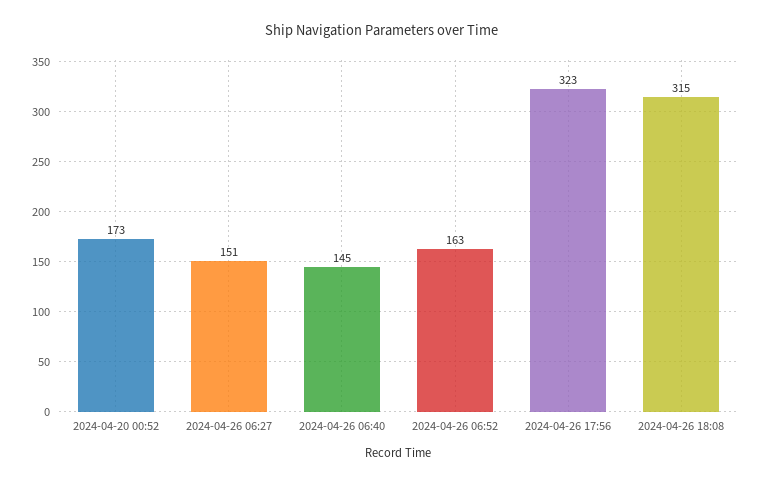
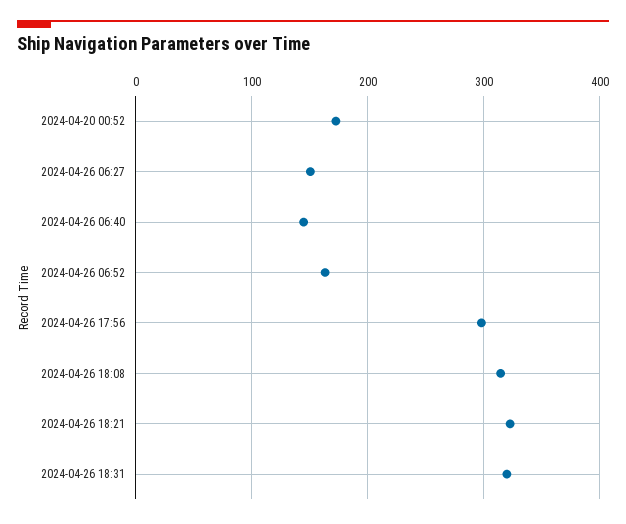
2024-04-26 17:56: 323 -> 300
2024-04-26 18:21: none -> 320
2024-04-26 18:31: none -> 320

